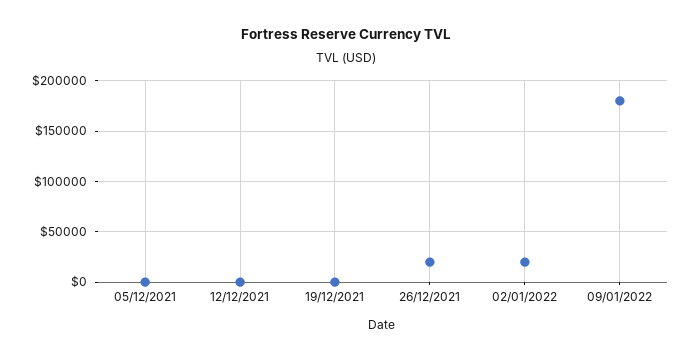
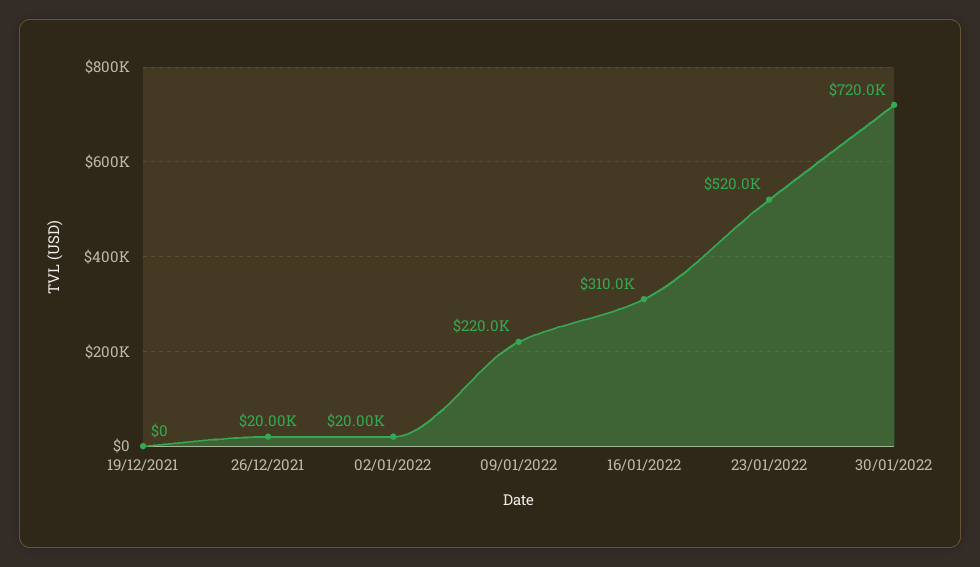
05/12/2021: 0 -> none
12/12/2021: 0 -> none
09/01/2022: 180000 -> 220000
16/01/2022: none -> 310000
23/01/2022: none -> 520000
30/01/2022: none -> 720000

